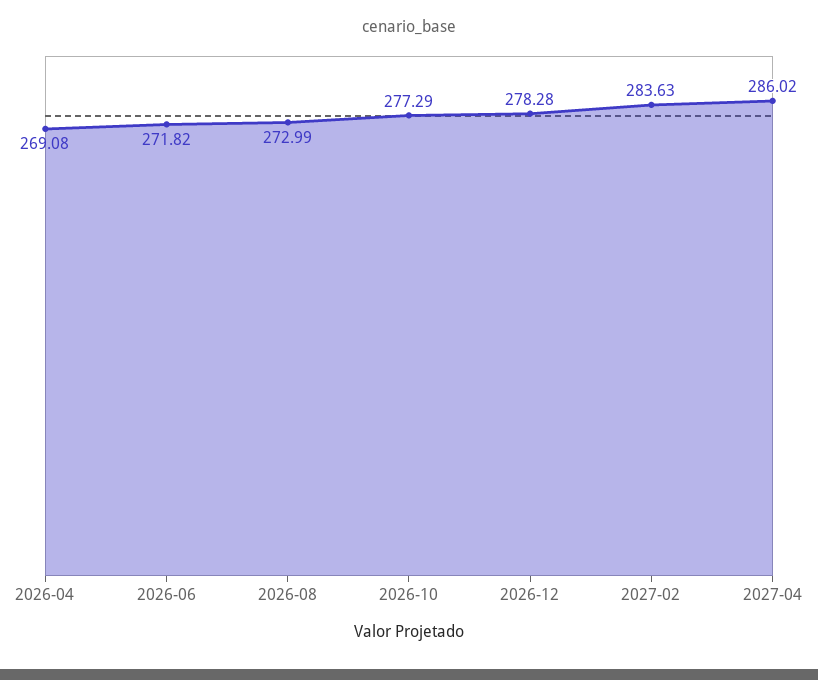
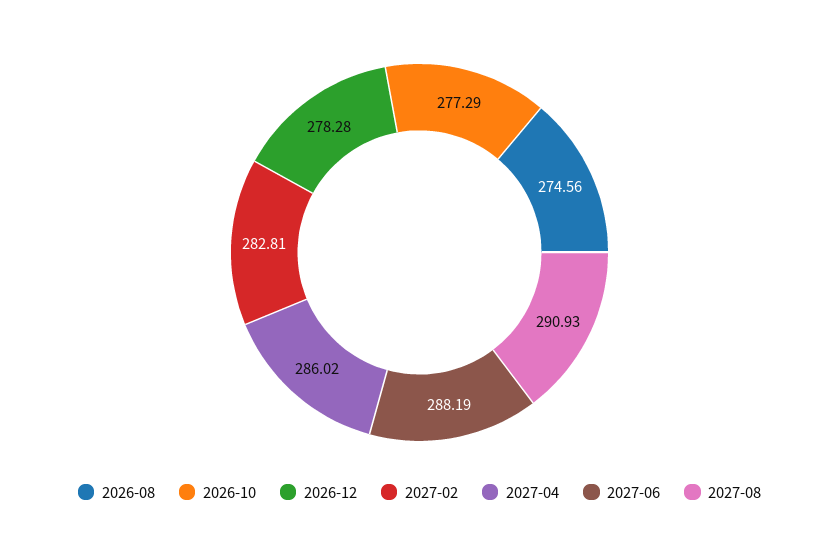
2026-04: 269.08 -> none
2026-06: 271.82 -> none
2026-08: 272.99 -> 274.56
2027-02: 283.63 -> 282.81
2027-06: none -> 288.19
2027-08: none -> 290.93

